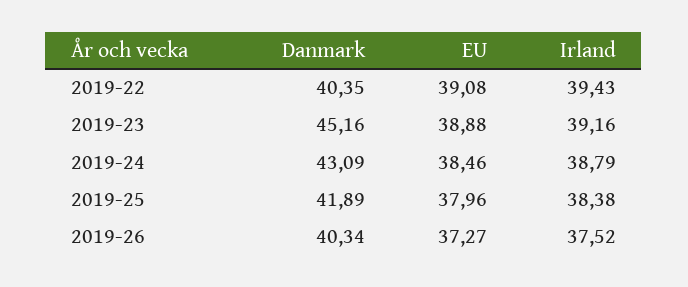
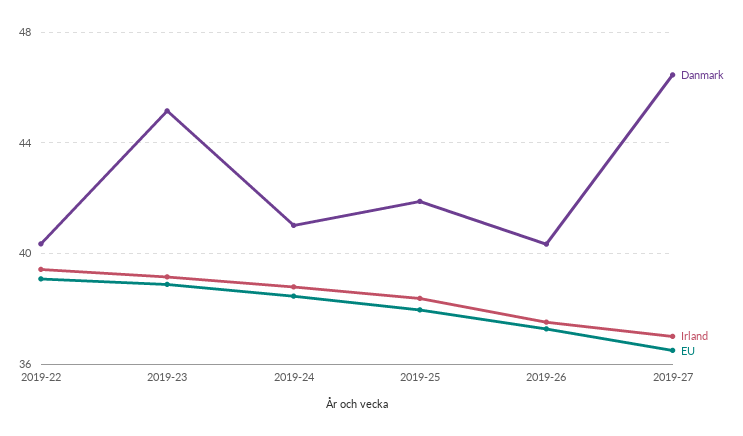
Danmark, 2019-24: 43.09 -> 41
Danmark, 2019-27: none -> 46.5
Irland, 2019-27: none -> 37
EU, 2019-27: none -> 36.5

